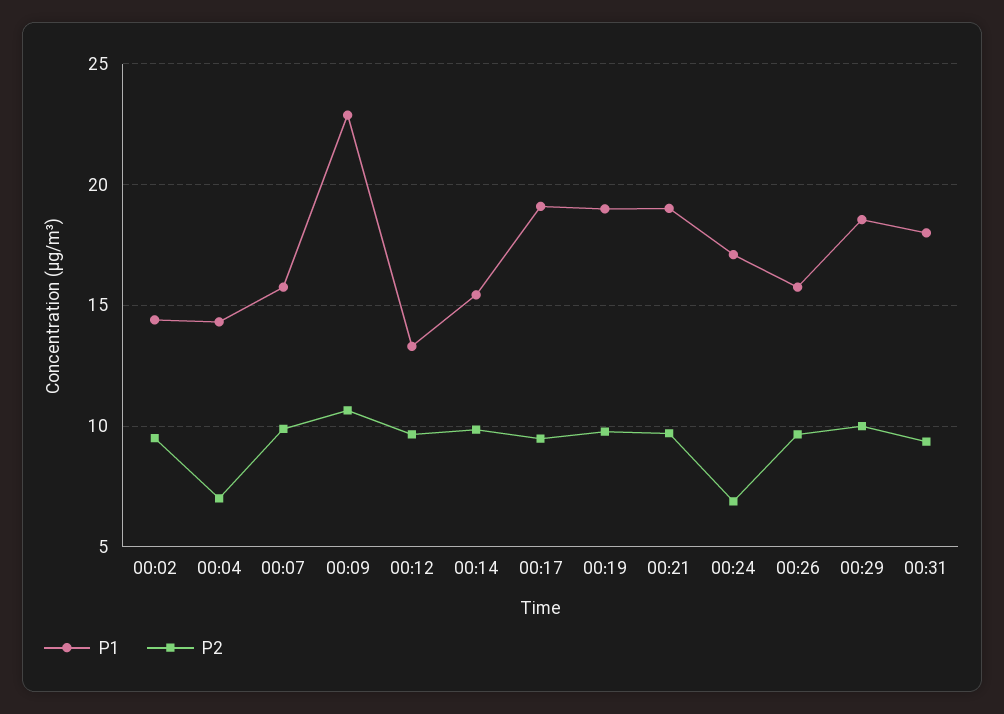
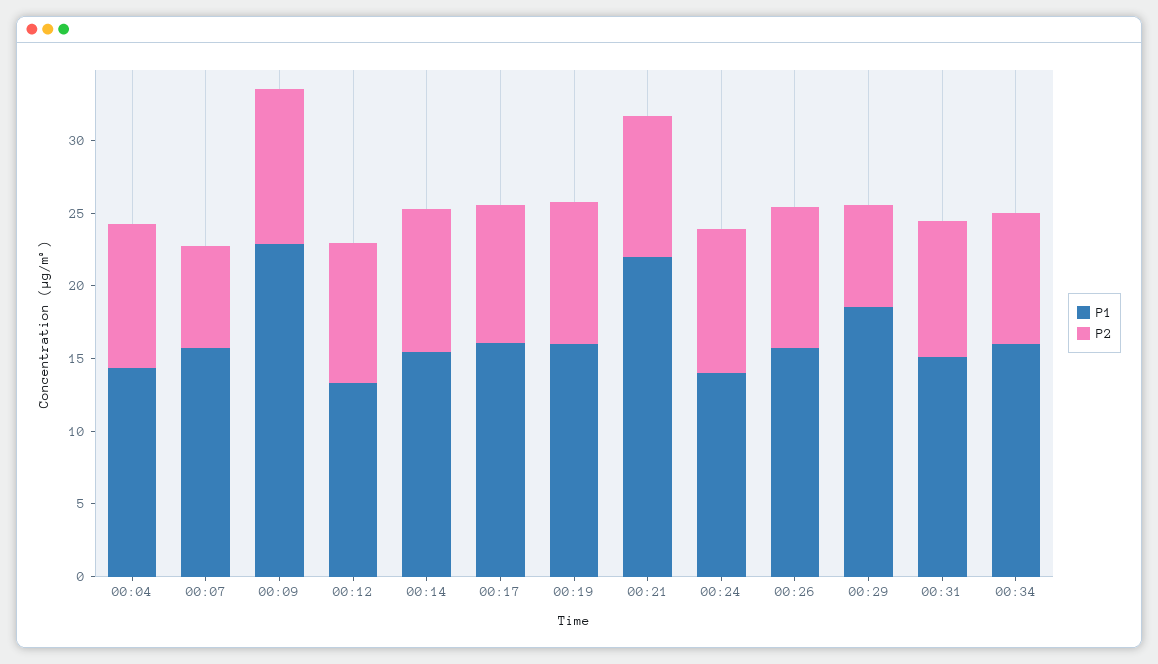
P1, 00:02: 14.5 -> none
P2, 00:02: 9.5 -> none
P2, 00:04: 7 -> 10
P2, 00:07: 10 -> 7
P1, 00:17: 19 -> 16
P1, 00:19: 19 -> 16
P1, 00:21: 19 -> 22
P1, 00:24: 17 -> 14
P2, 00:24: 7 -> 10
P2, 00:29: 10 -> 7
P1, 00:31: 18 -> 15
P1, 00:34: none -> 16
P2, 00:34: none -> 9

